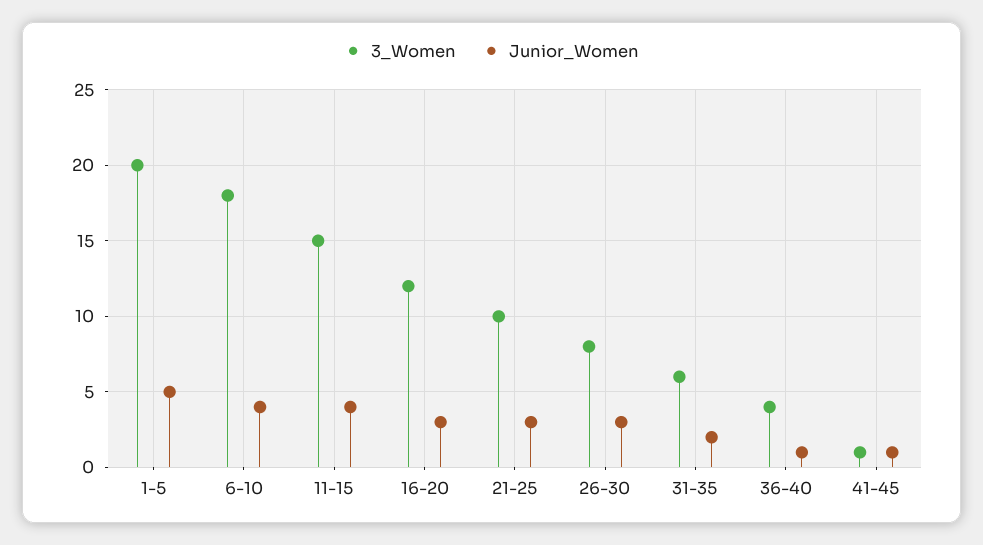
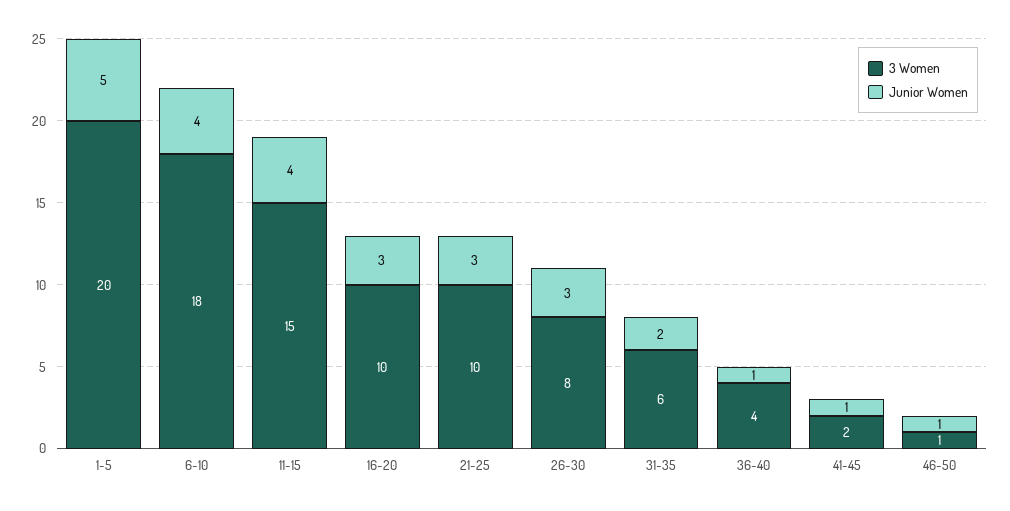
3_Women, 16-20: 12 -> 10
3_Women, 41-45: 1 -> 2
3_Women, 46-50: none -> 1
Junior_Women, 46-50: none -> 1

